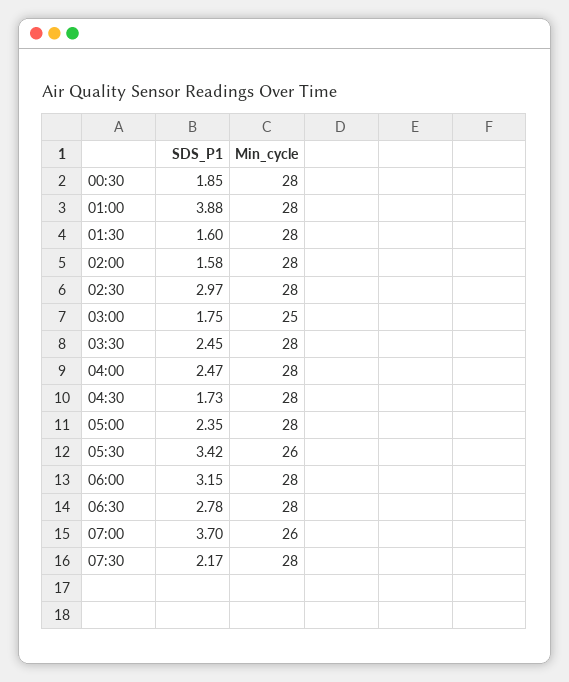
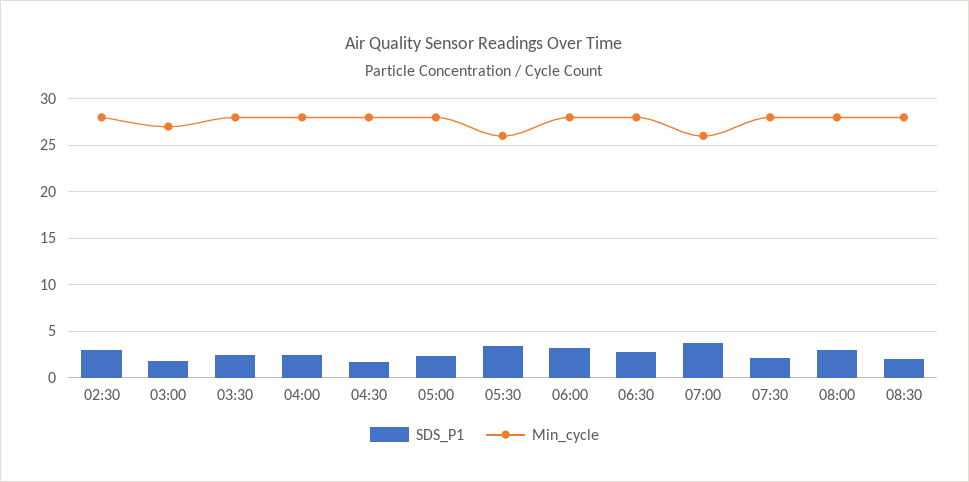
SDS_P1, 00:30: 1.85 -> none
Min_cycle, 00:30: 28 -> none
SDS_P1, 01:00: 3.88 -> none
Min_cycle, 01:00: 28 -> none
SDS_P1, 01:30: 1.6 -> none
Min_cycle, 01:30: 28 -> none
SDS_P1, 02:00: 1.58 -> none
Min_cycle, 02:00: 28 -> none
Min_cycle, 03:00: 25 -> 27
SDS_P1, 08:00: none -> 3
Min_cycle, 08:00: none -> 28
SDS_P1, 08:30: none -> 2
Min_cycle, 08:30: none -> 28

